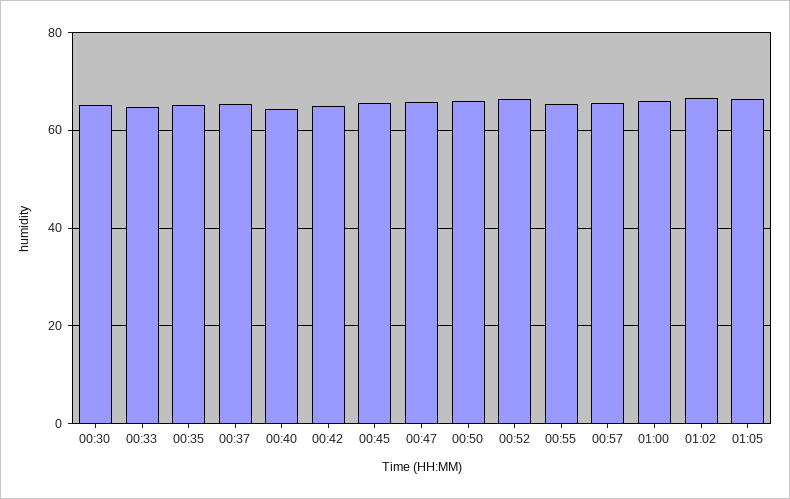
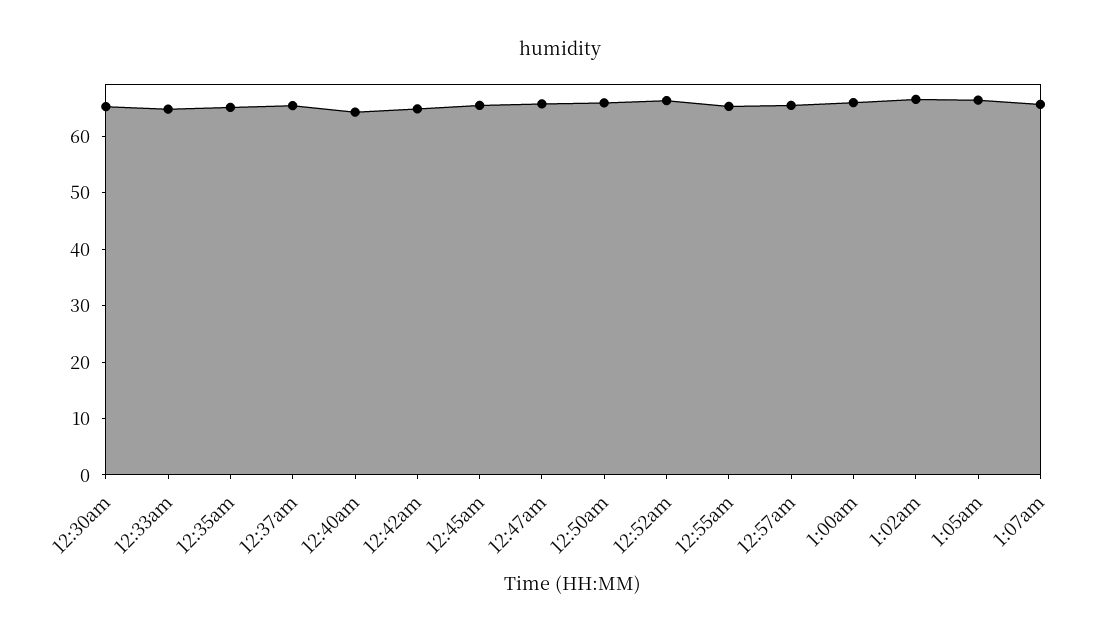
1:07am: none -> 66

